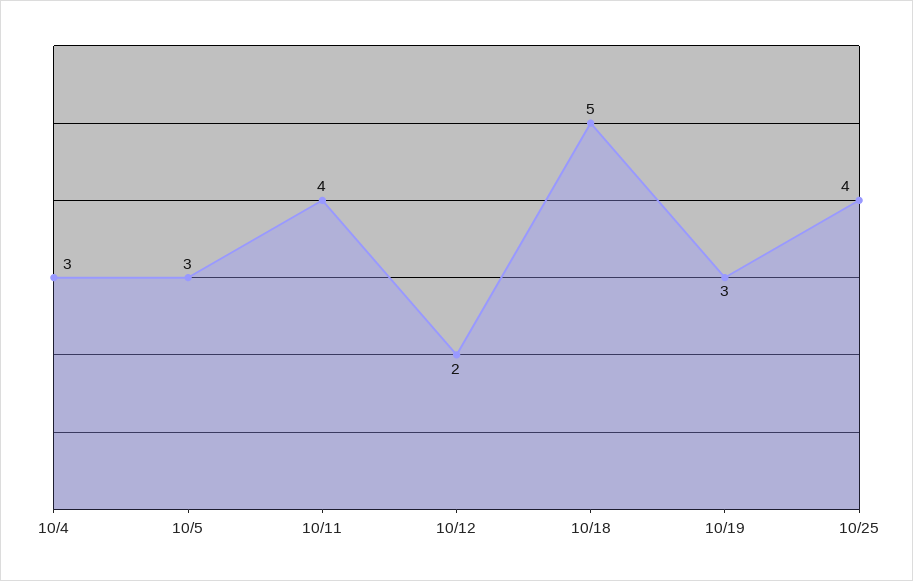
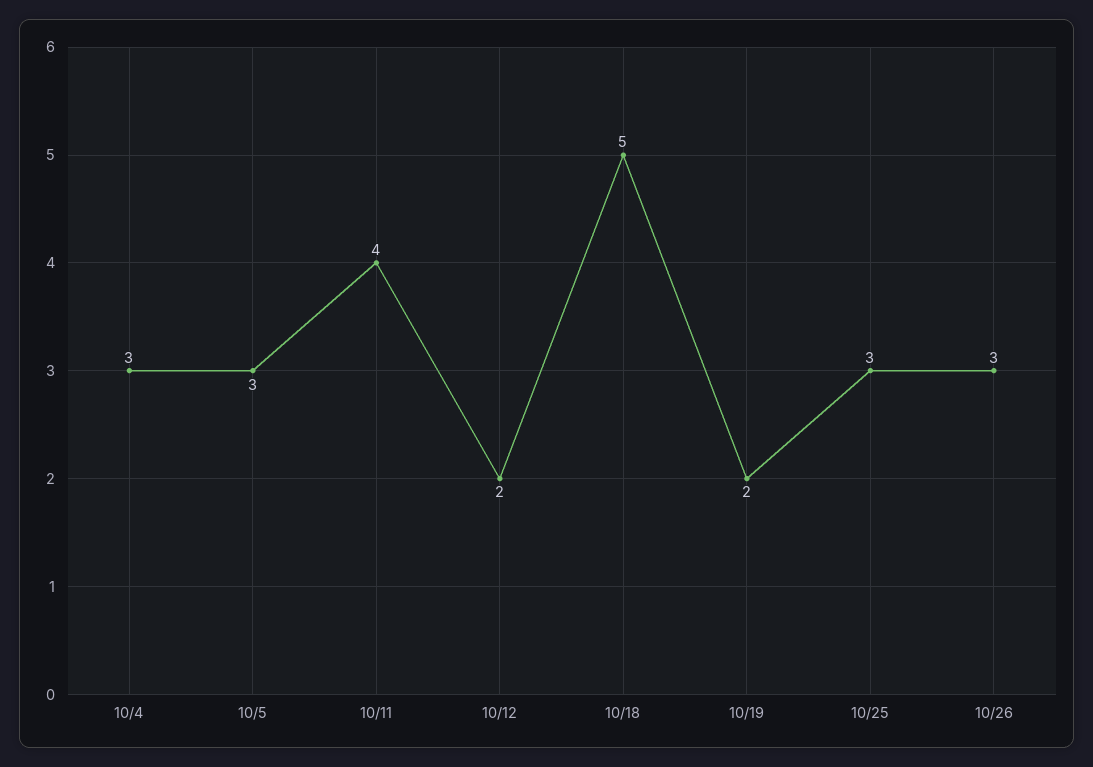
10/19: 3 -> 2
10/25: 4 -> 3
10/26: none -> 3

